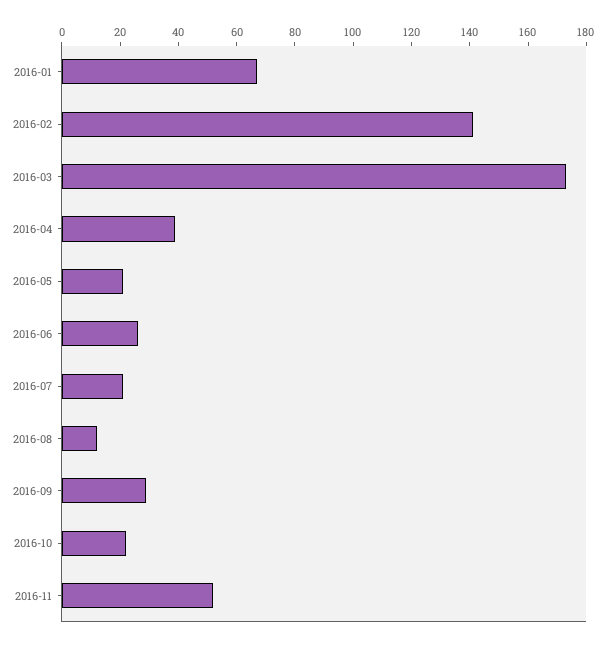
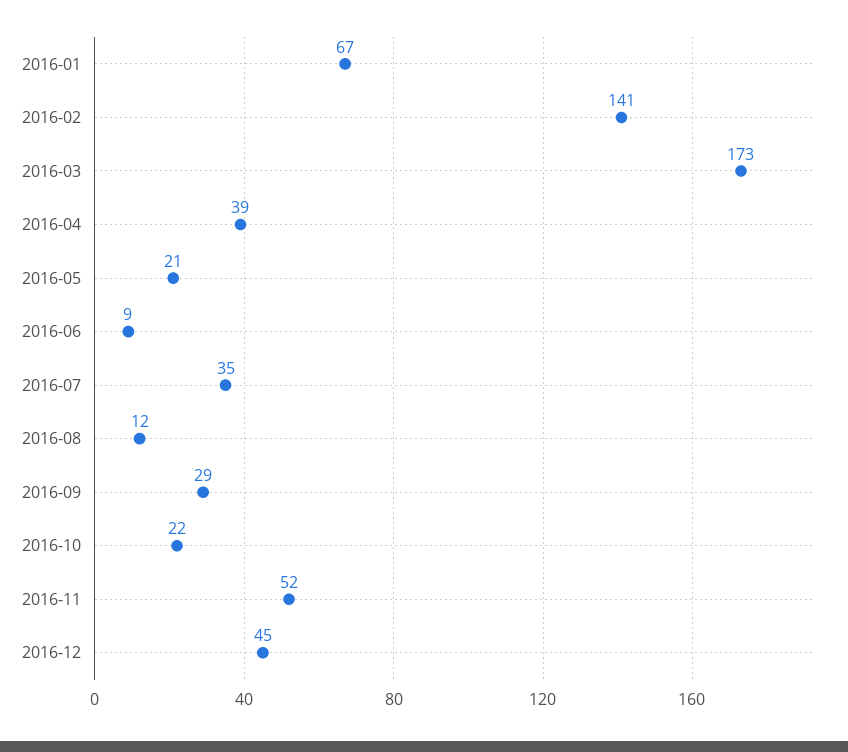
2016-06: 25 -> 9
2016-07: 20 -> 35
2016-12: none -> 45

